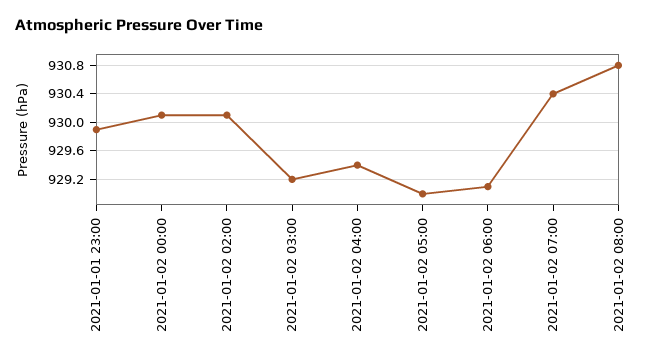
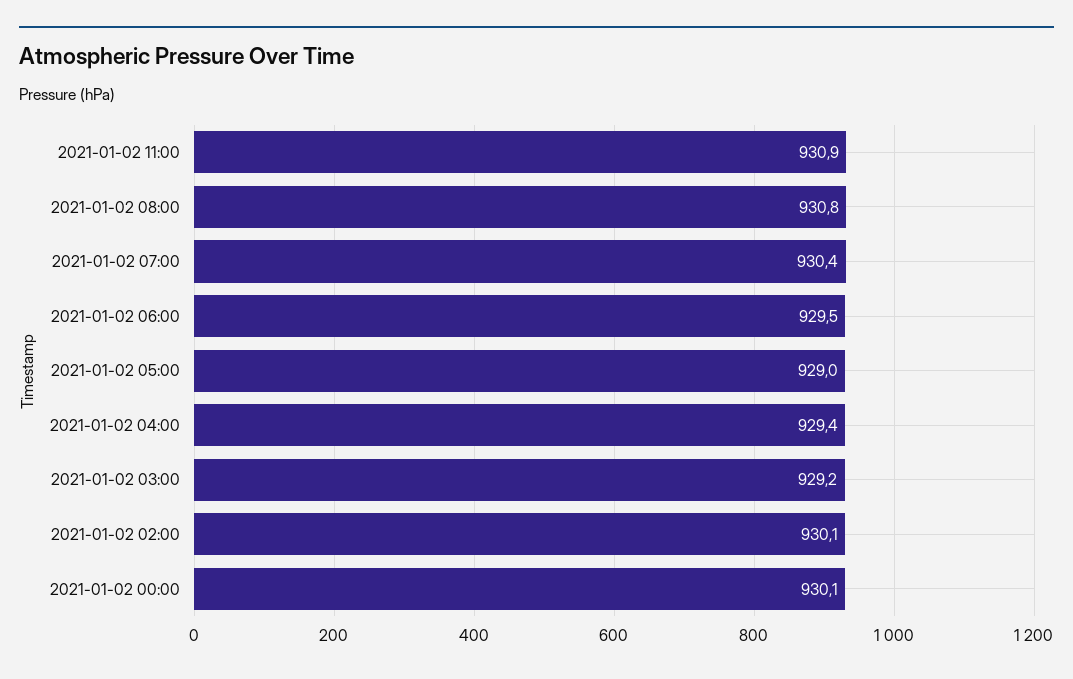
2021-01-01 23:00: 929.9 -> none
2021-01-02 06:00: 929.1 -> 929.5
2021-01-02 11:00: none -> 930.9

